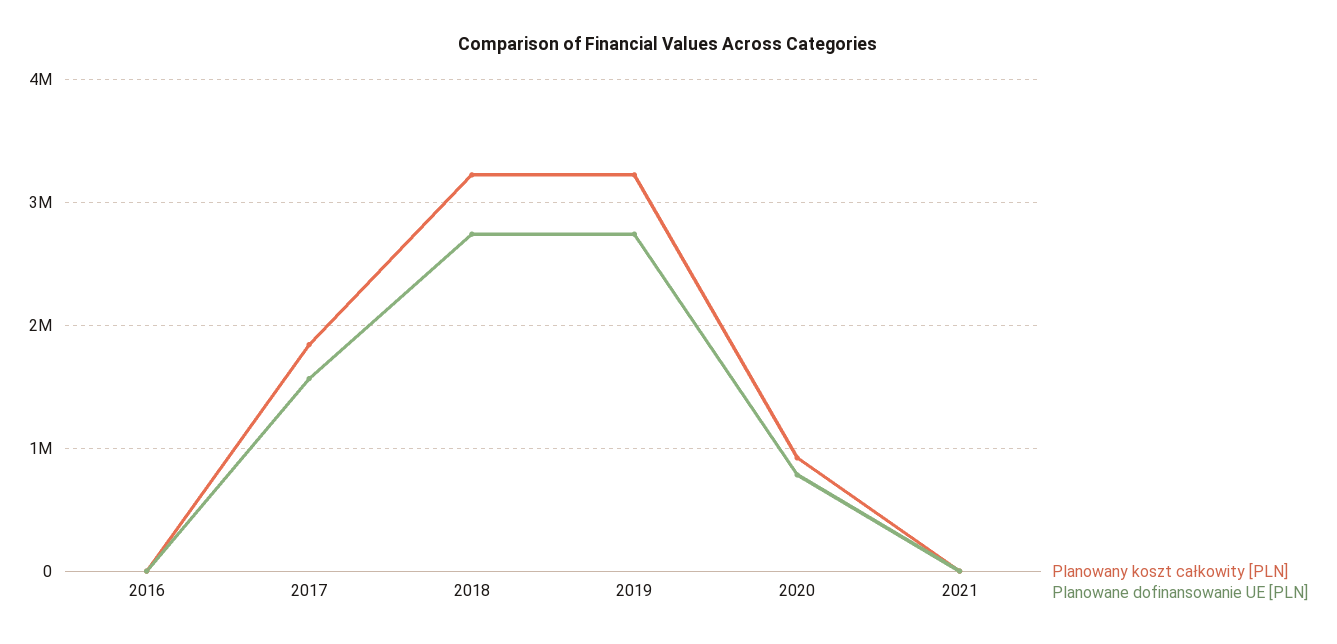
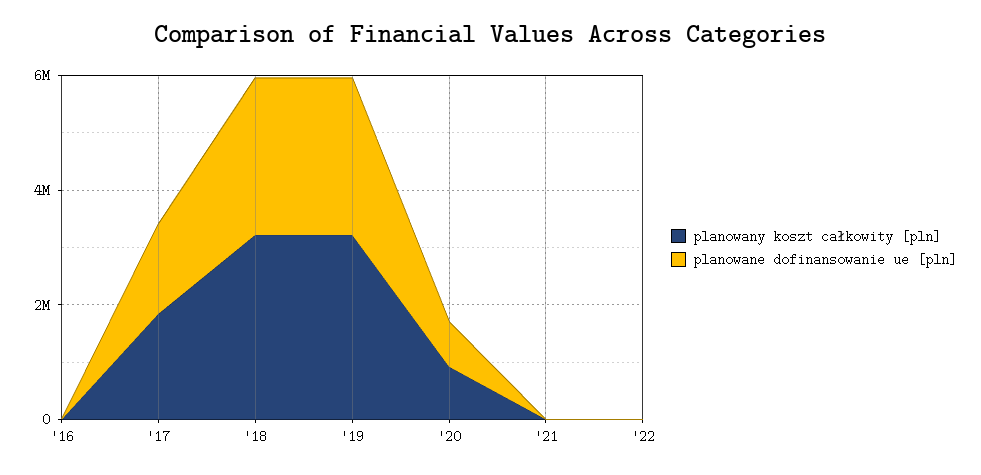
Planowany koszt całkowity [PLN], '22: none -> 0
Planowane dofinansowanie UE [PLN], '22: none -> 0

